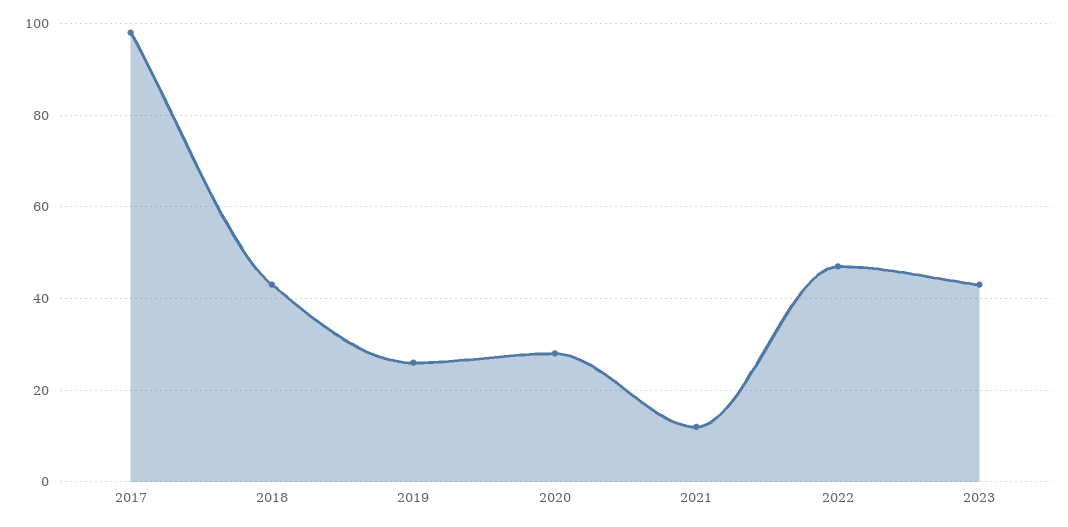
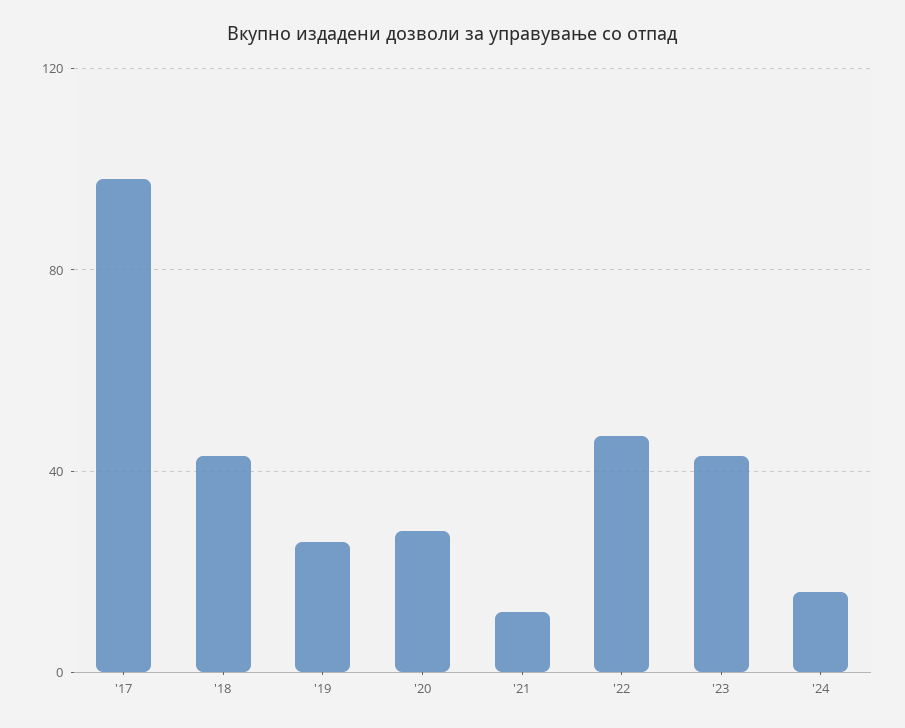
'24: none -> 15

